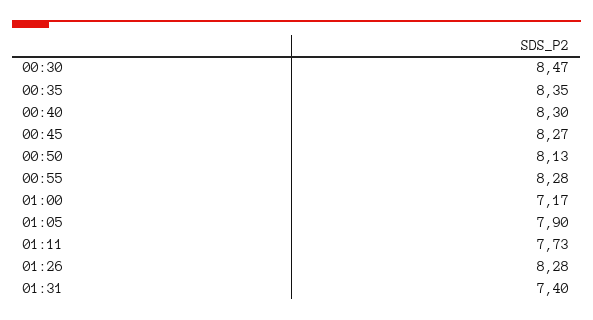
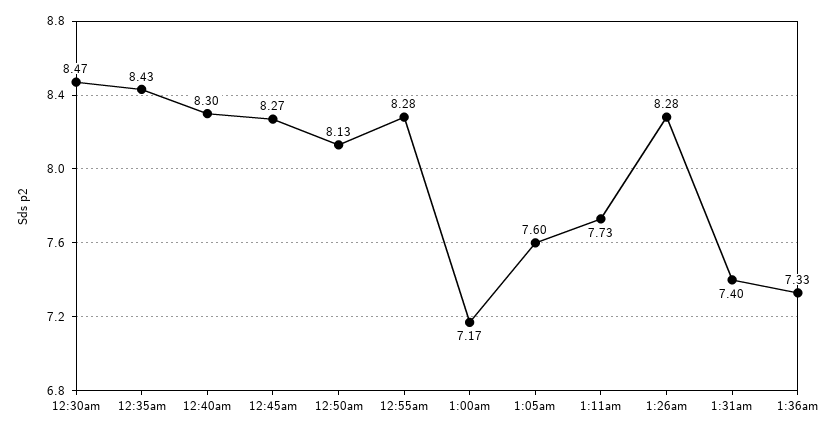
00:35: 8.35 -> 8.43
01:05: 7.9 -> 7.6
1:36am: none -> 7.33

